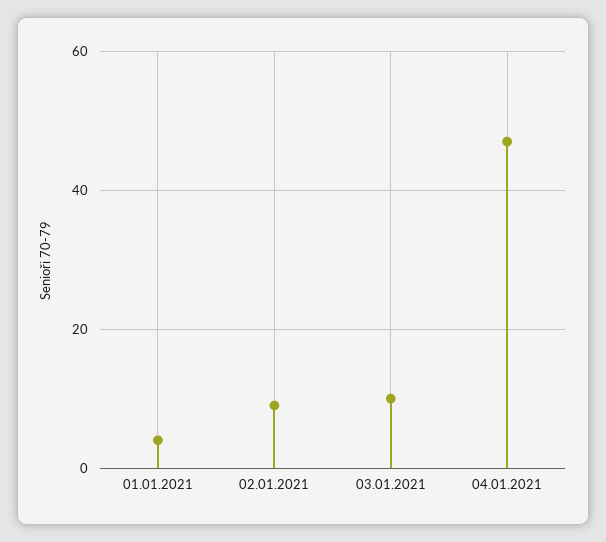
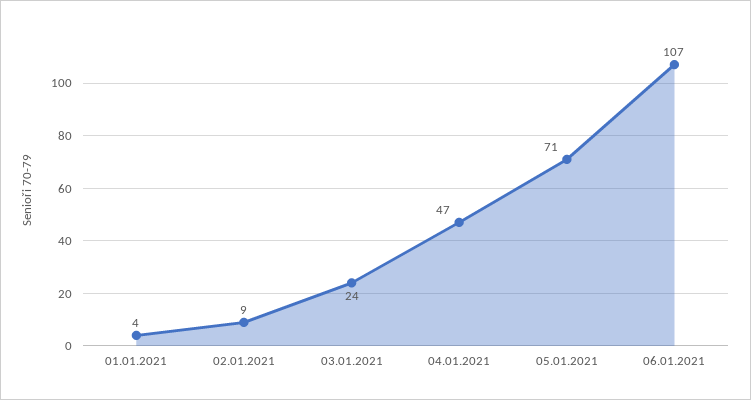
03.01.2021: 10 -> 24
05.01.2021: none -> 71
06.01.2021: none -> 107

